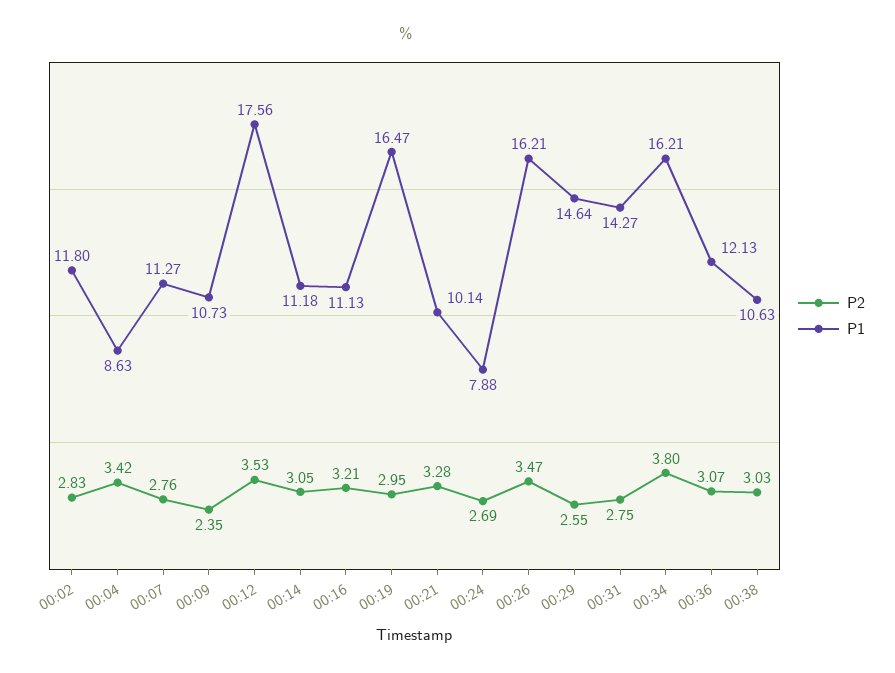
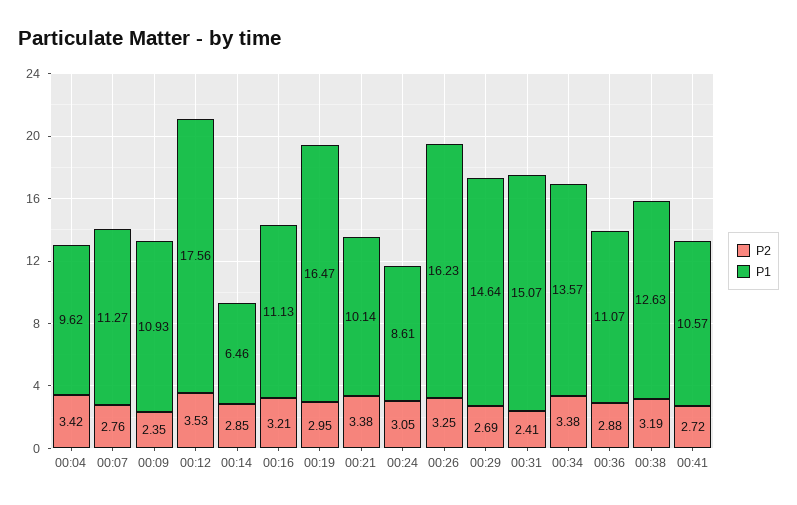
P2, 00:02: 2.83 -> none
P1, 00:02: 11.8 -> none
P1, 00:04: 8.63 -> 9.62
P1, 00:09: 10.73 -> 10.93
P2, 00:14: 3.05 -> 2.85
P1, 00:14: 11.18 -> 6.46
P2, 00:21: 3.28 -> 3.38
P2, 00:24: 2.69 -> 3.05
P1, 00:24: 7.88 -> 8.61
P2, 00:26: 3.47 -> 3.25
P1, 00:26: 16.21 -> 16.23
P2, 00:29: 2.55 -> 2.69
P2, 00:31: 2.75 -> 2.41
P1, 00:31: 14.27 -> 15.07
P2, 00:34: 3.8 -> 3.38
P1, 00:34: 16.21 -> 13.57
P2, 00:36: 3.07 -> 2.88
P1, 00:36: 12.13 -> 11.07
P2, 00:38: 3.03 -> 3.19
P1, 00:38: 10.63 -> 12.63
P2, 00:41: none -> 2.72
P1, 00:41: none -> 10.57

